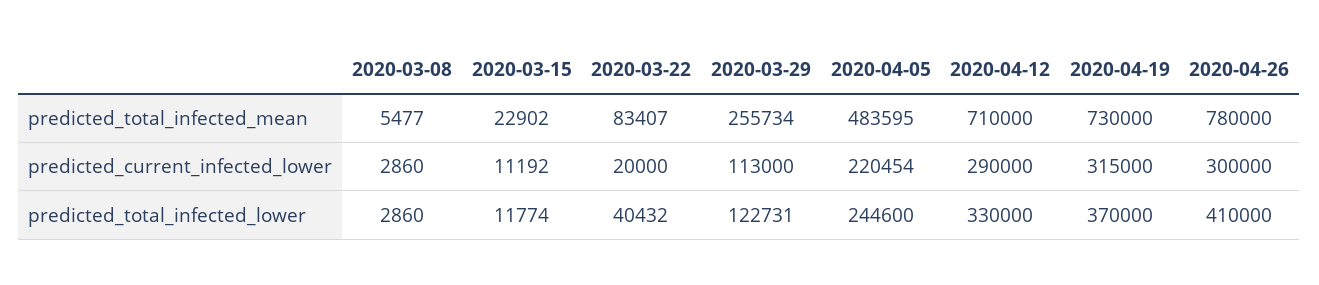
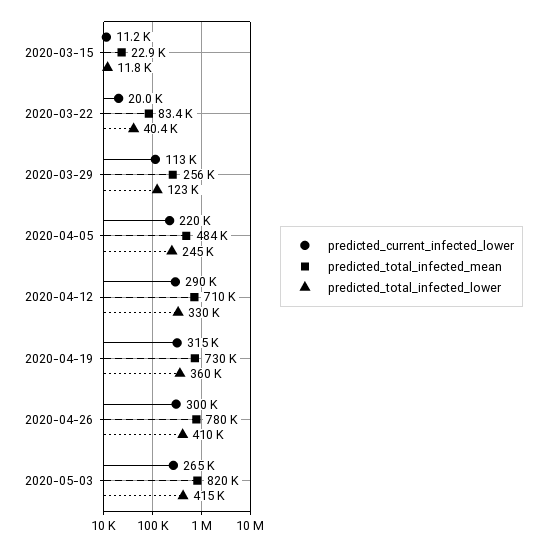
predicted_total_infected_mean, 2020-03-08: 5477 -> none
predicted_current_infected_lower, 2020-03-08: 2860 -> none
predicted_total_infected_lower, 2020-03-08: 2860 -> none
predicted_total_infected_lower, 2020-04-19: 370000 -> 360000
predicted_current_infected_lower, 2020-05-03: none -> 265000
predicted_total_infected_mean, 2020-05-03: none -> 820000
predicted_total_infected_lower, 2020-05-03: none -> 415000

